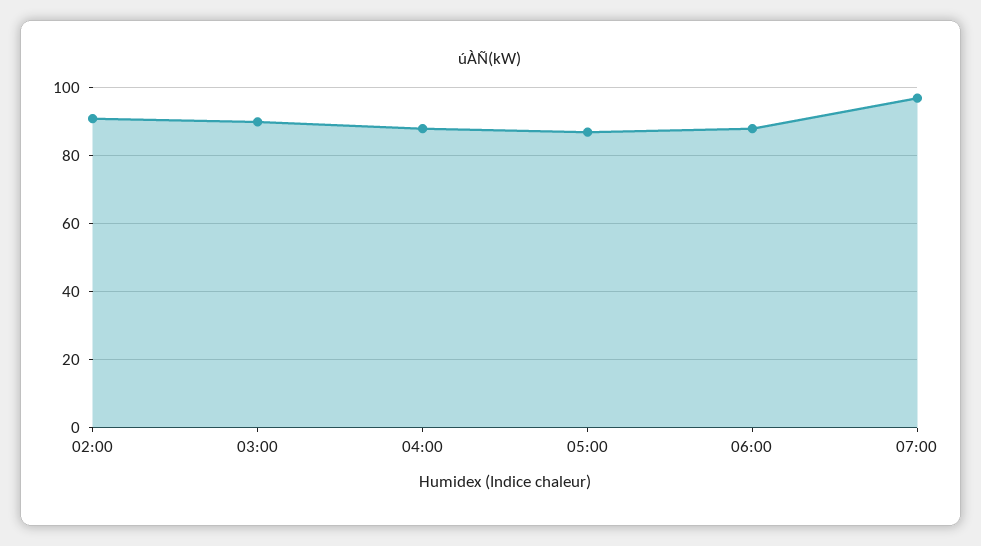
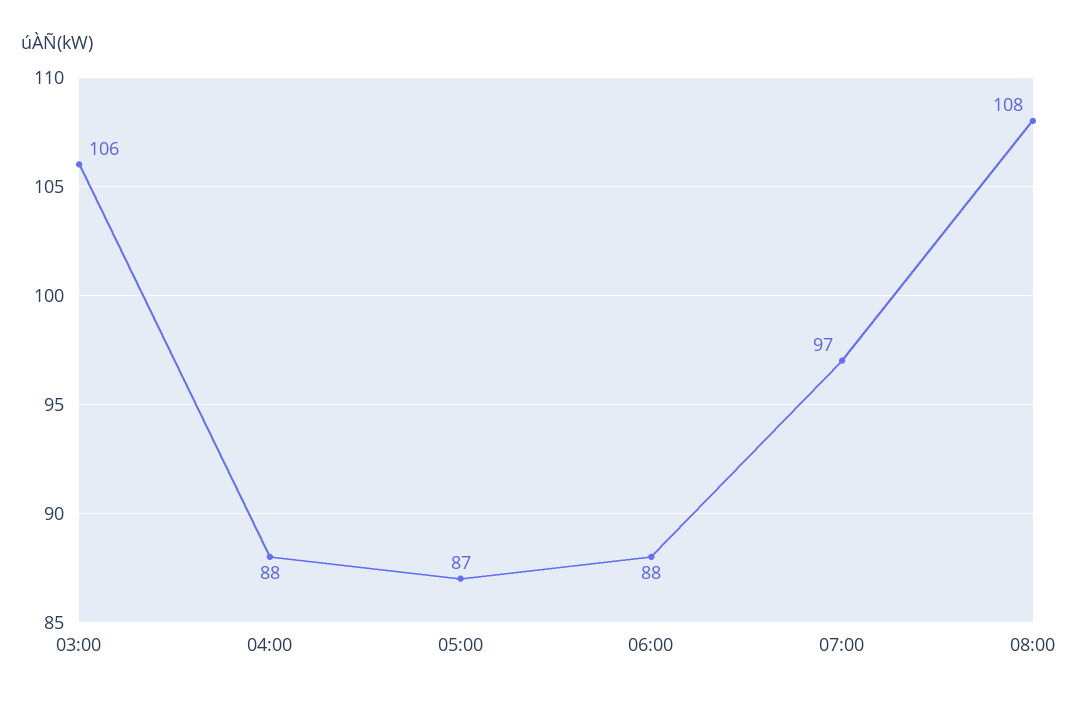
02:00: 90 -> none
03:00: 90 -> 106
08:00: none -> 108

